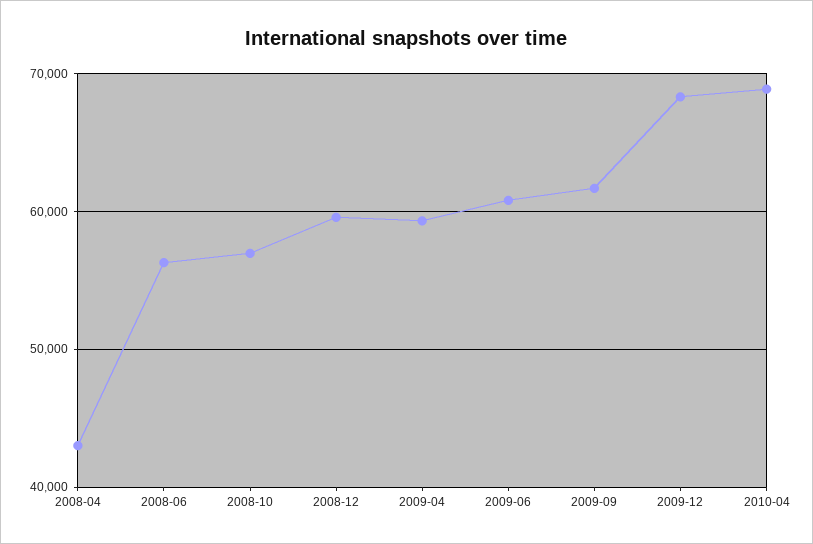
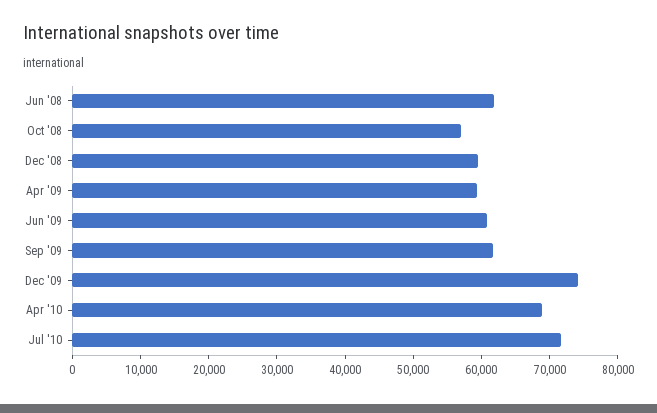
2008-04: 43000 -> none
2008-06: 56000 -> 62000
2009-12: 68000 -> 74000
Jul '10: none -> 72000

